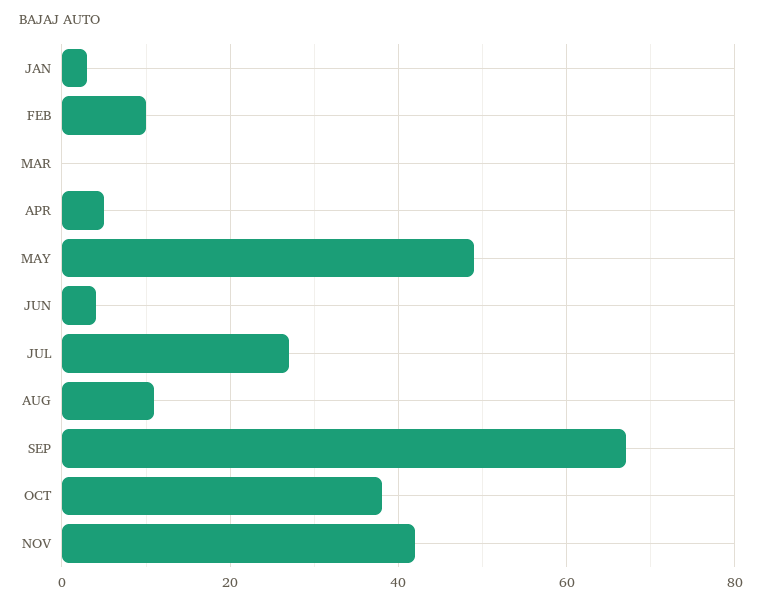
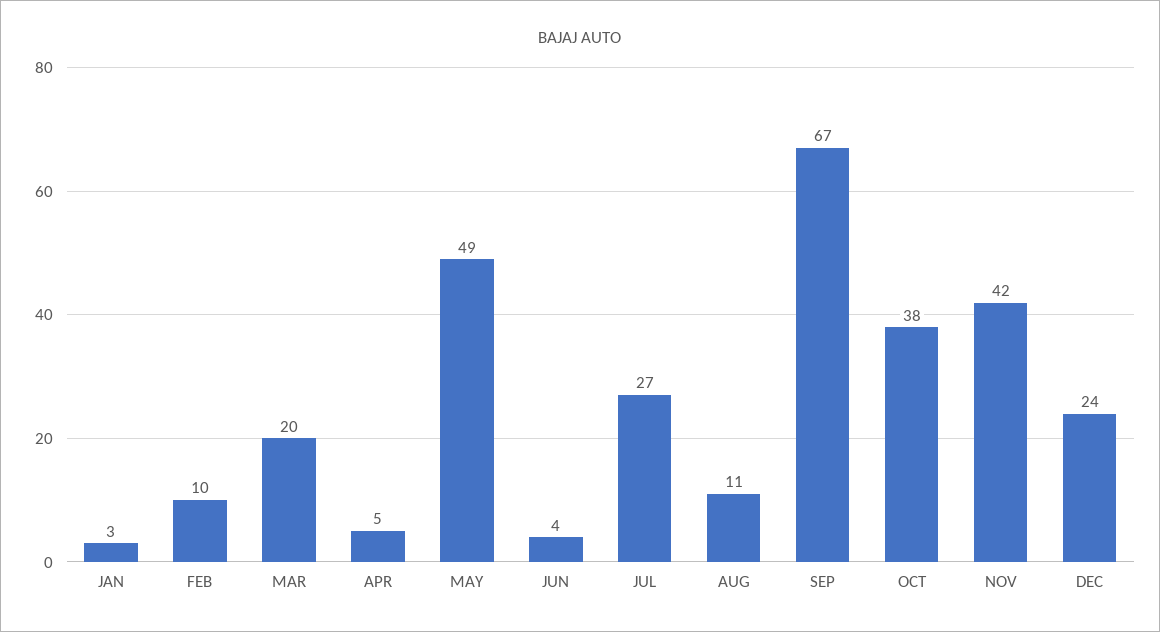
MAR: 0 -> 20
DEC: none -> 24

